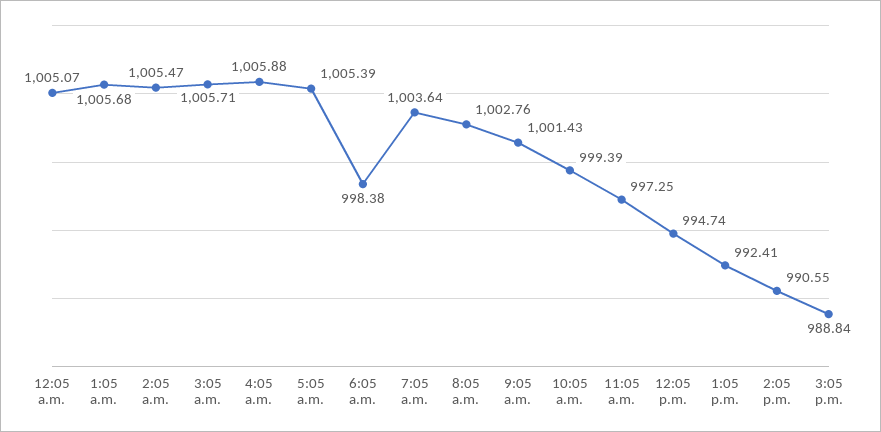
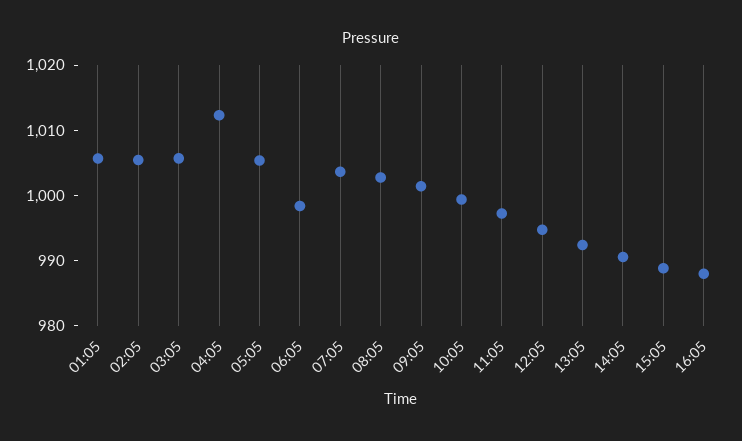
12:05 a.m.: 1005.07 -> none
4:05 a.m.: 1005.88 -> 1012
16:05: none -> 988

